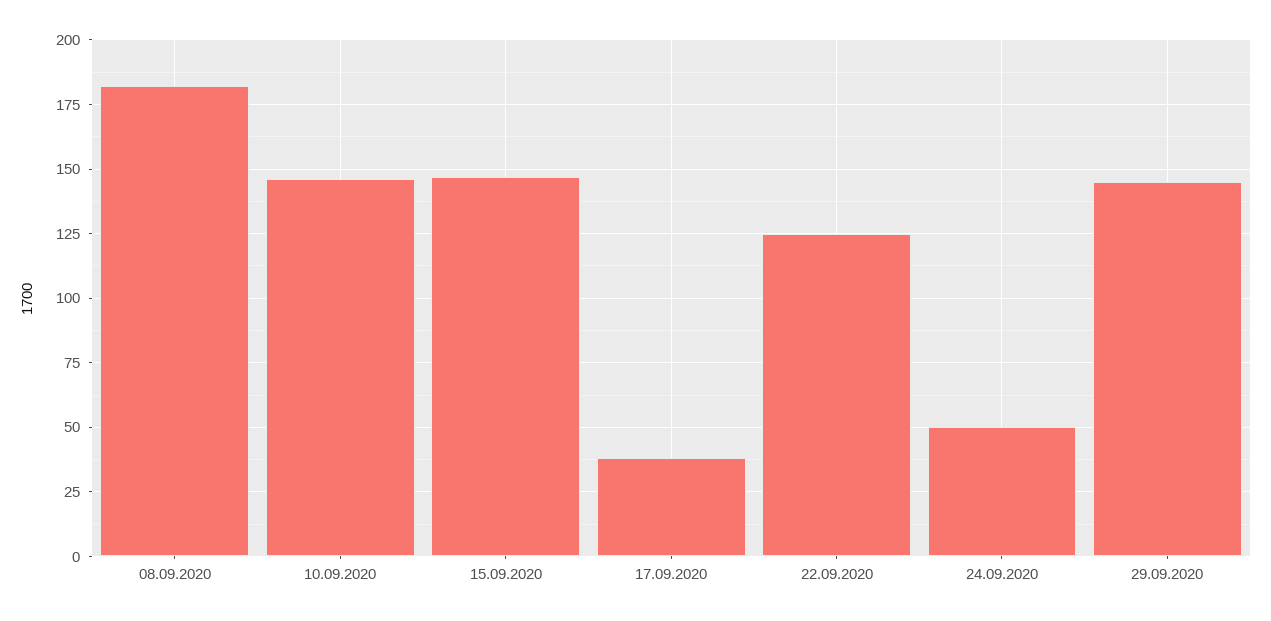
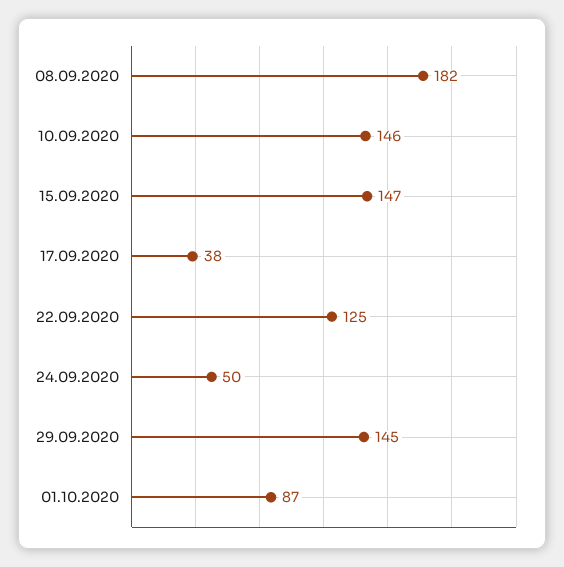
01.10.2020: none -> 87

